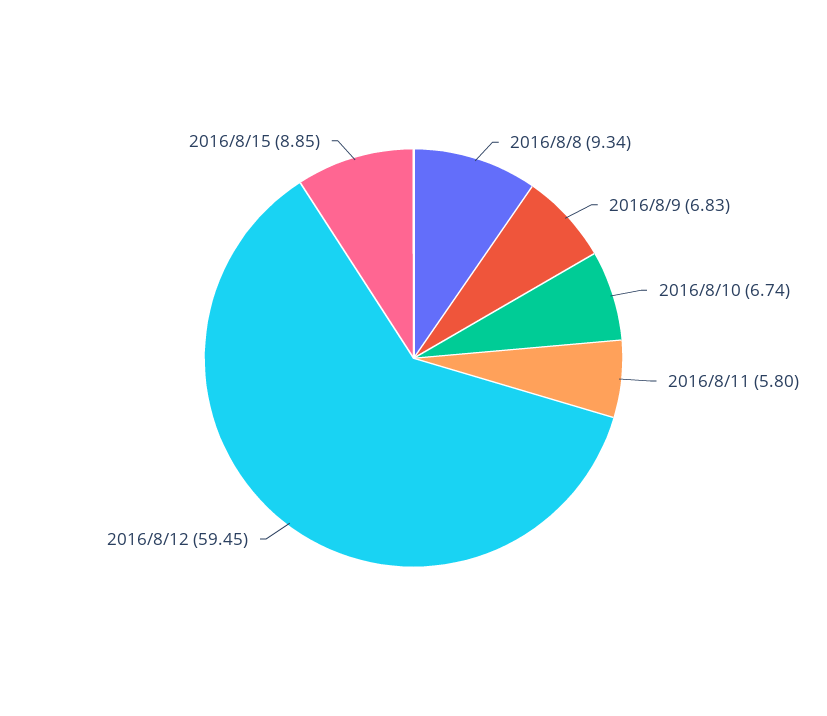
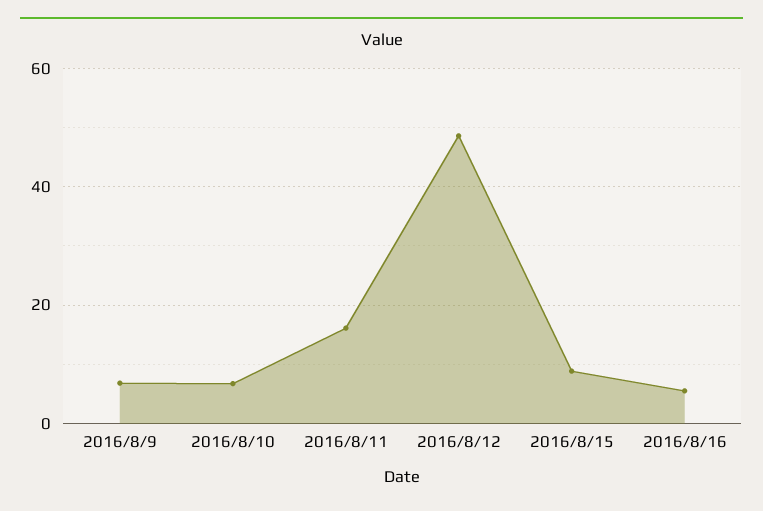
2016/8/8: 9.34 -> none
2016/8/11: 5.8 -> 16
2016/8/12: 59.45 -> 48
2016/8/16: none -> 6

